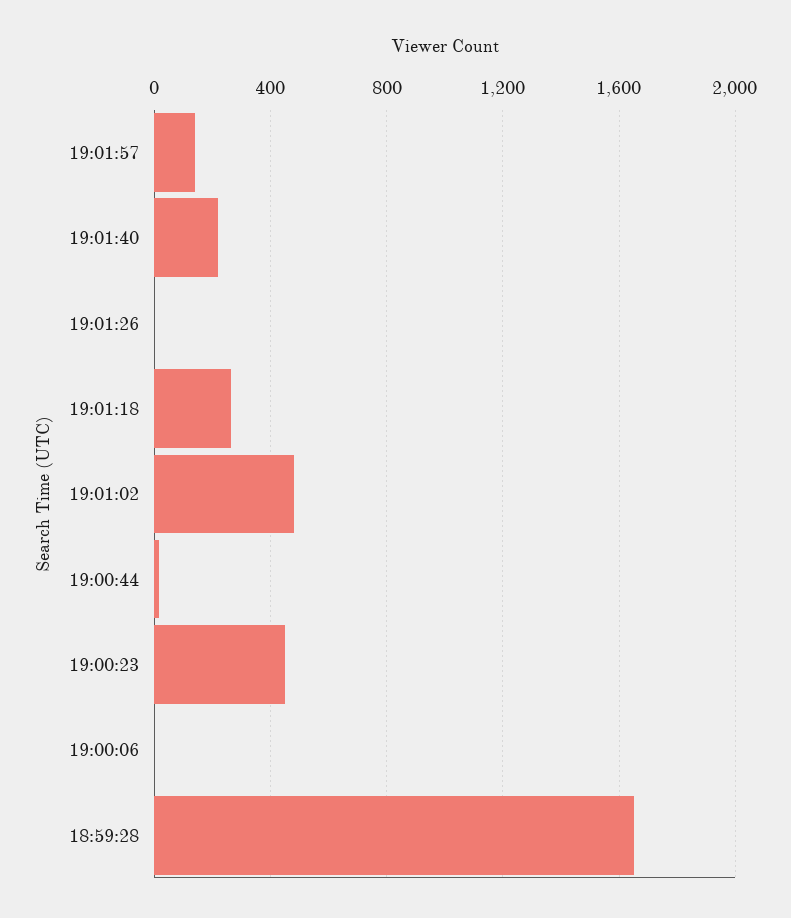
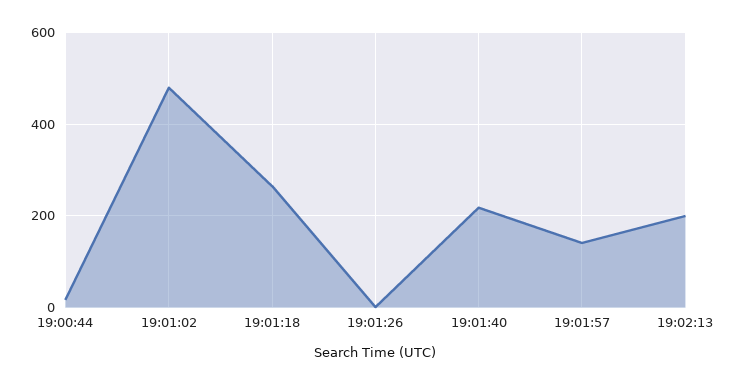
19:00:23: 450 -> none
19:00:06: 0 -> none
18:59:28: 1650 -> none
19:02:13: none -> 200

